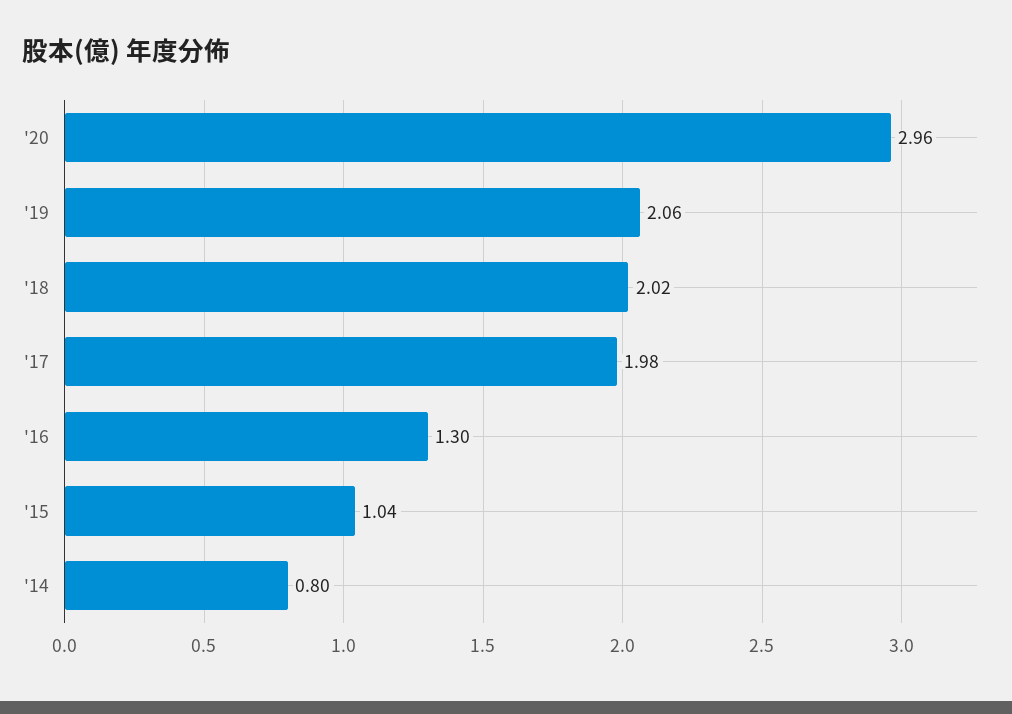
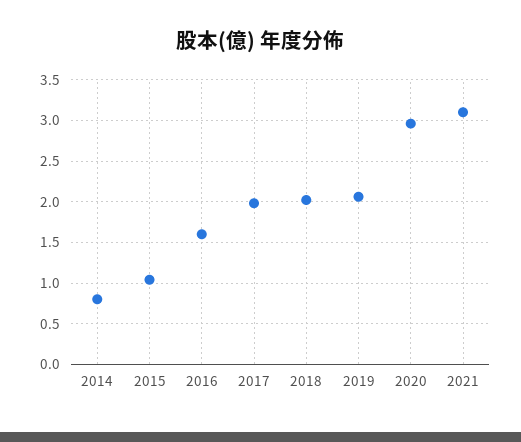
'16: 1.3 -> 1.6
2021: none -> 3.1

